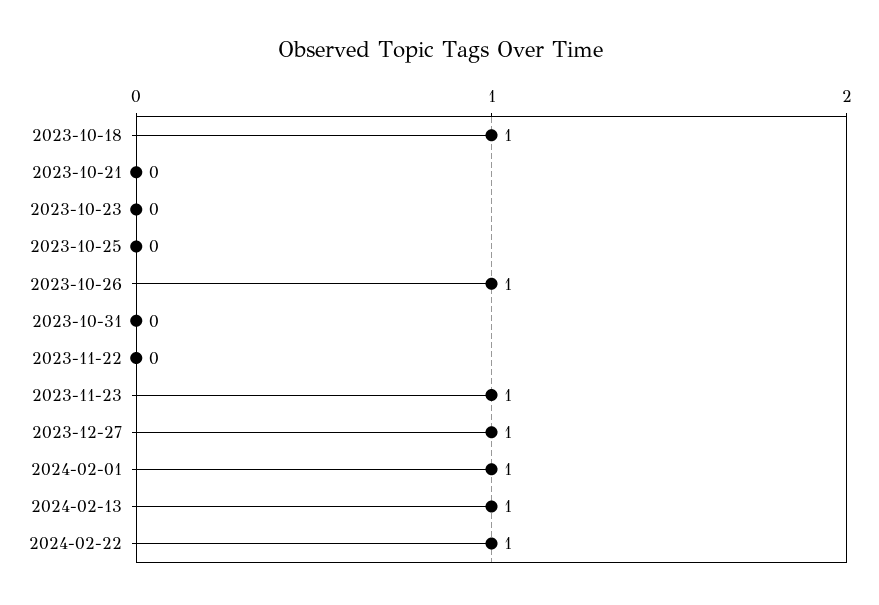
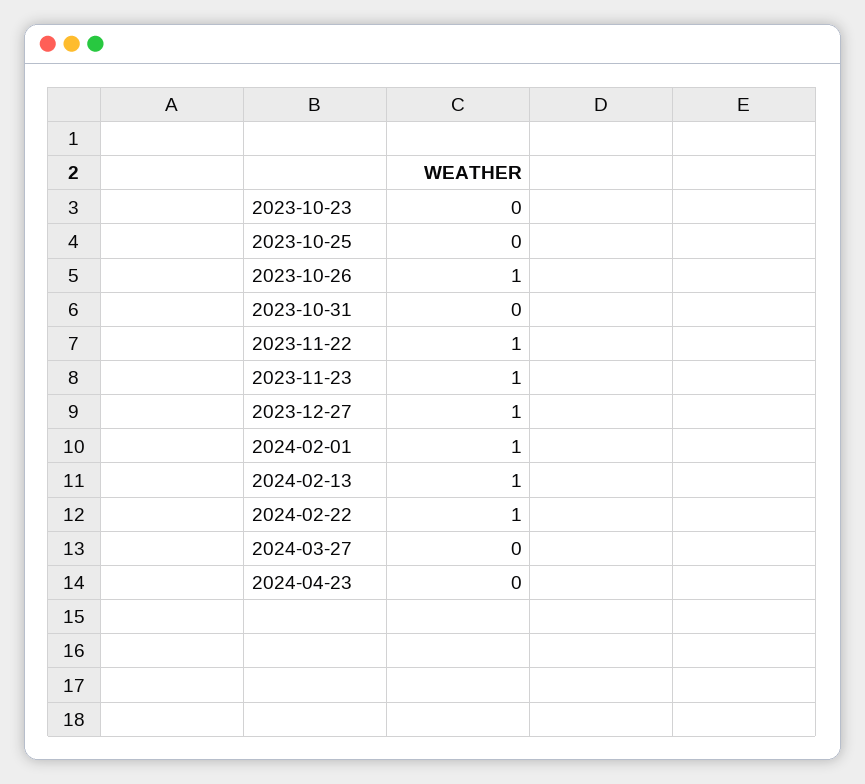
2023-10-18: 1 -> none
2023-10-21: 0 -> none
2023-11-22: 0 -> 1
2024-03-27: none -> 0
2024-04-23: none -> 0

